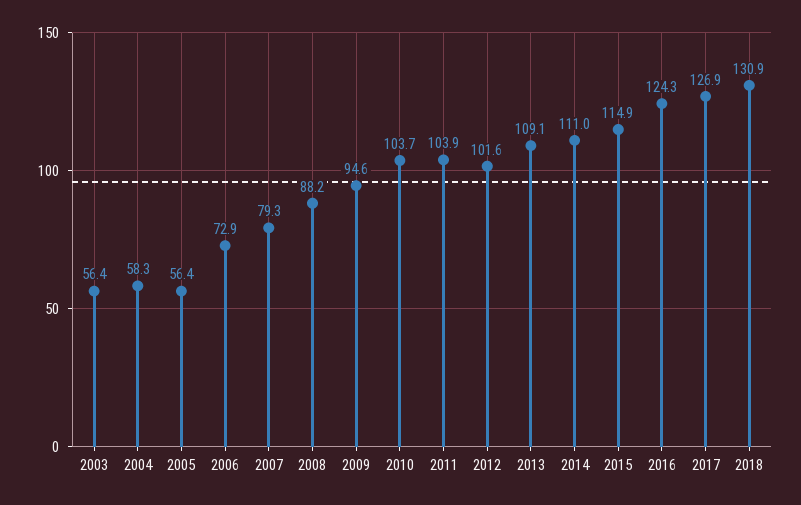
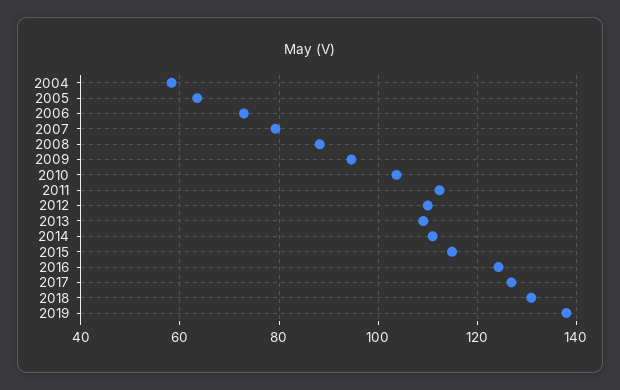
2003: 56.4 -> none
2005: 56.4 -> 64
2011: 103.9 -> 112
2012: 101.6 -> 110
2019: none -> 138

